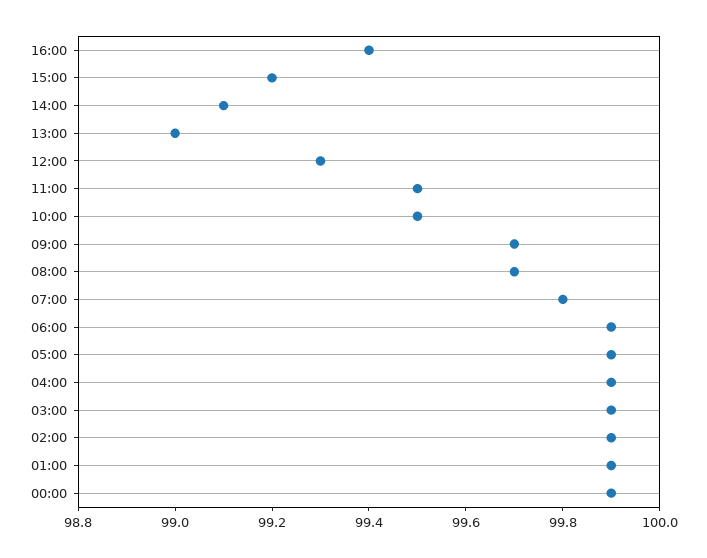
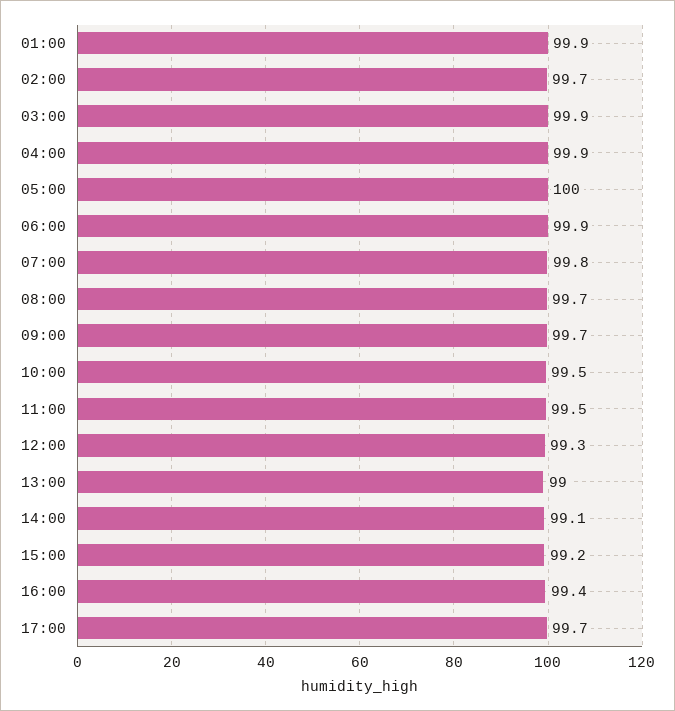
05:00: 99.9 -> 100
02:00: 99.9 -> 99.7
00:00: 99.9 -> none
17:00: none -> 99.7

